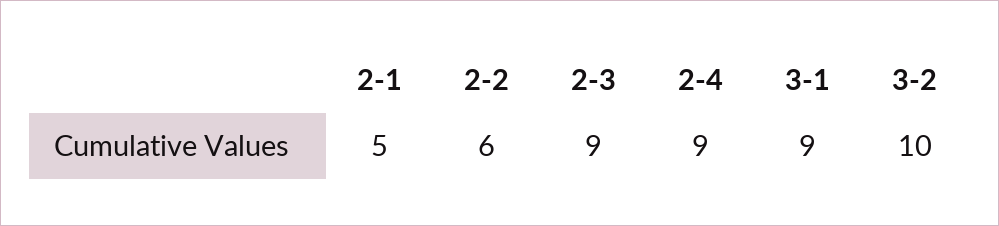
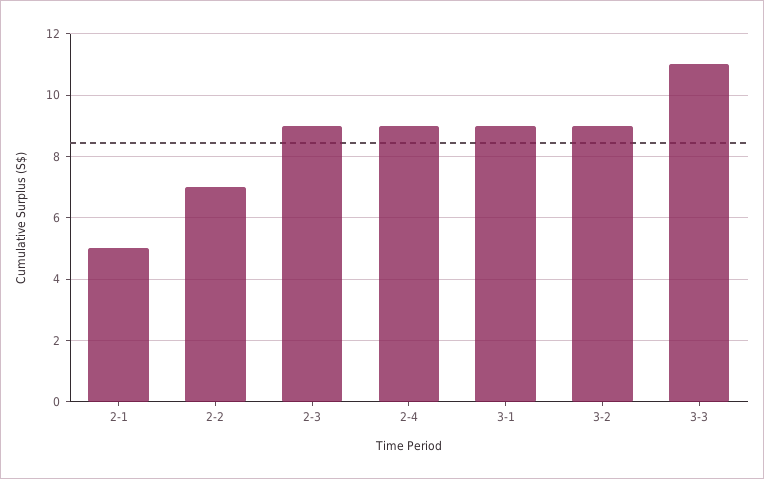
2-2: 6 -> 7
3-2: 10 -> 9
3-3: none -> 11

